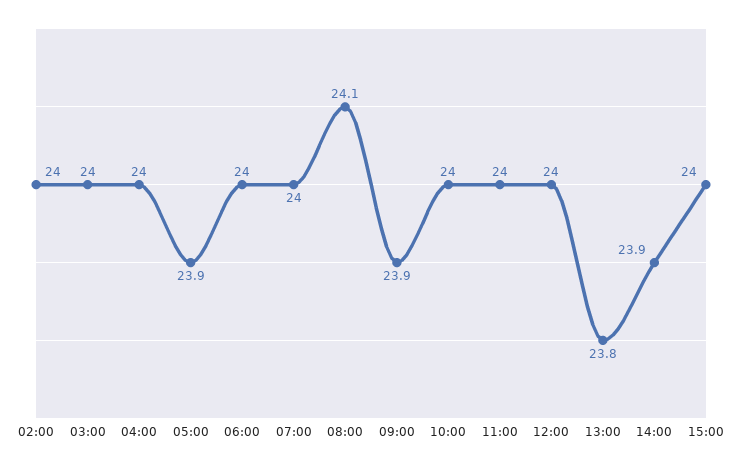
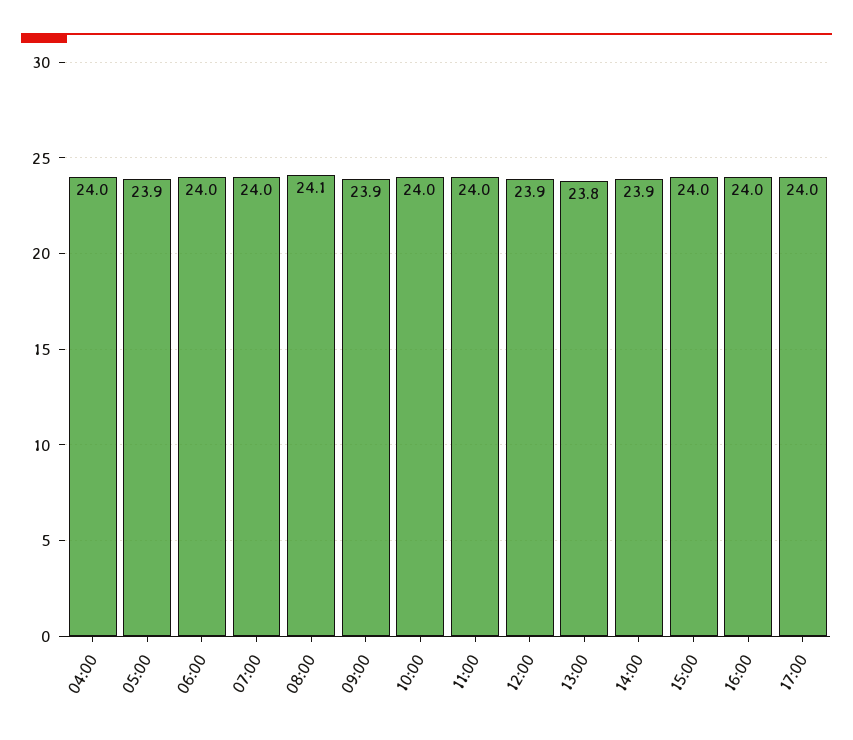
02:00: 24 -> none
03:00: 24 -> none
12:00: 24 -> 23.9
16:00: none -> 24
17:00: none -> 24

